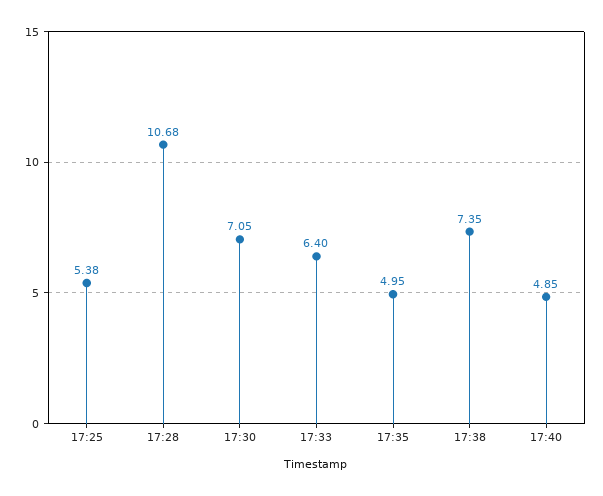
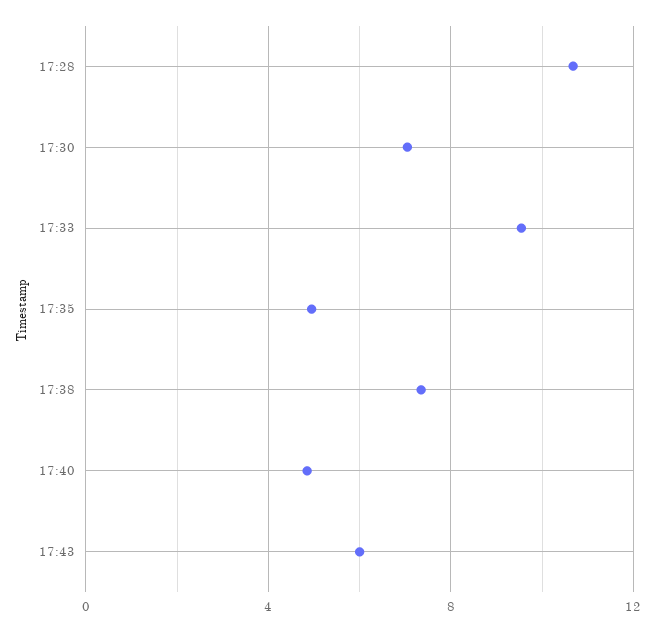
17:25: 5.38 -> none
17:33: 6.4 -> 9.5
17:43: none -> 6

